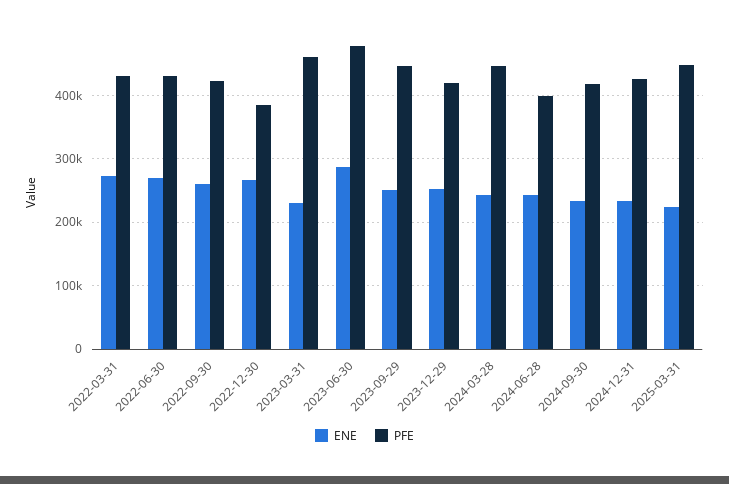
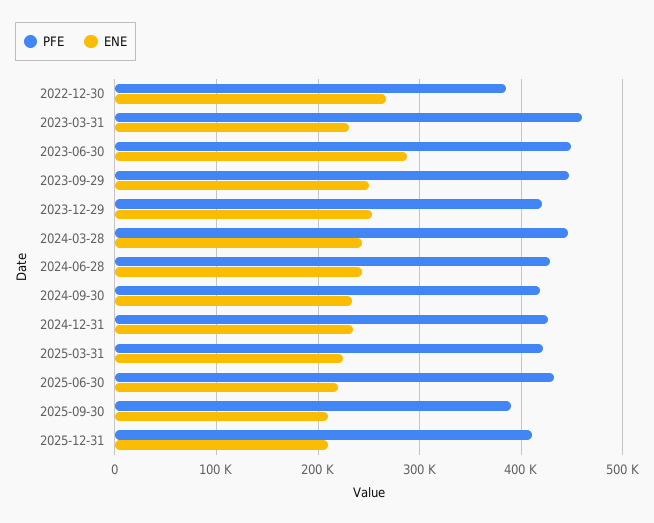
ENE, 2022-03-31: 270000 -> none
PFE, 2022-03-31: 430000 -> none
ENE, 2022-06-30: 270000 -> none
PFE, 2022-06-30: 430000 -> none
ENE, 2022-09-30: 260000 -> none
PFE, 2022-09-30: 420000 -> none
PFE, 2023-06-30: 480000 -> 450000
PFE, 2024-06-28: 400000 -> 430000
PFE, 2025-03-31: 450000 -> 420000
PFE, 2025-06-30: none -> 430000
ENE, 2025-06-30: none -> 220000
PFE, 2025-09-30: none -> 390000
ENE, 2025-09-30: none -> 210000
PFE, 2025-12-31: none -> 410000
ENE, 2025-12-31: none -> 210000

